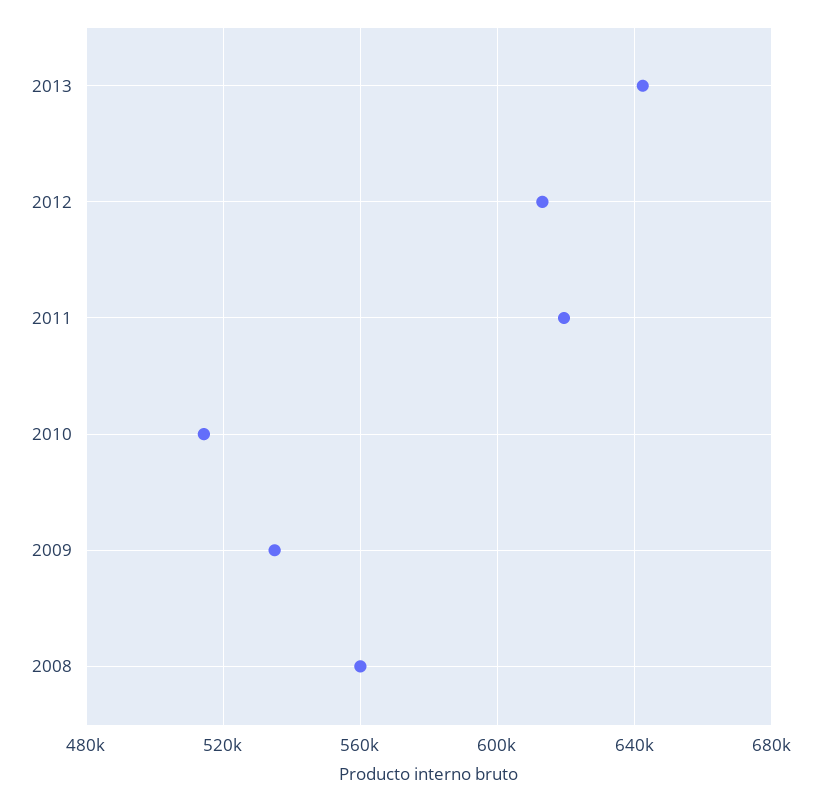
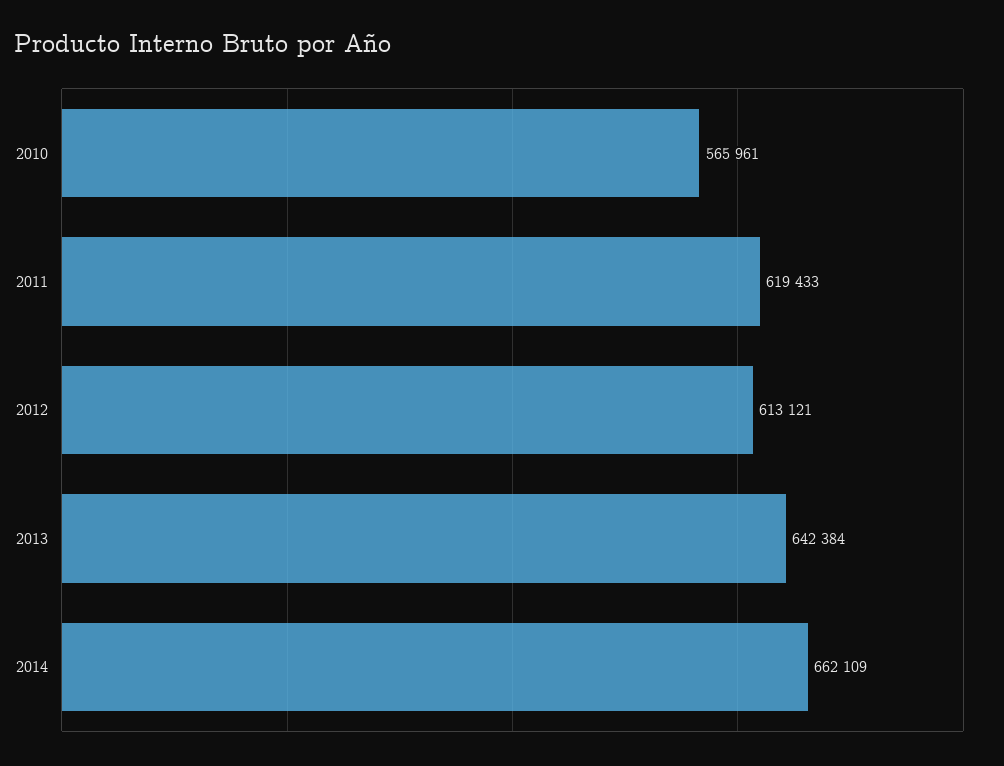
2010: 515000 -> 565961
2009: 535000 -> none
2008: 560000 -> none
2014: none -> 662109

